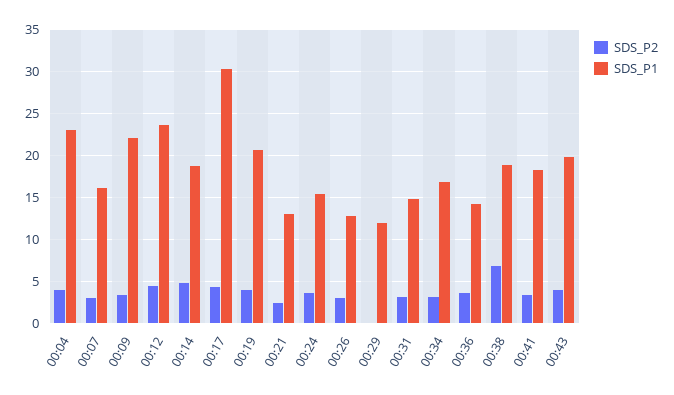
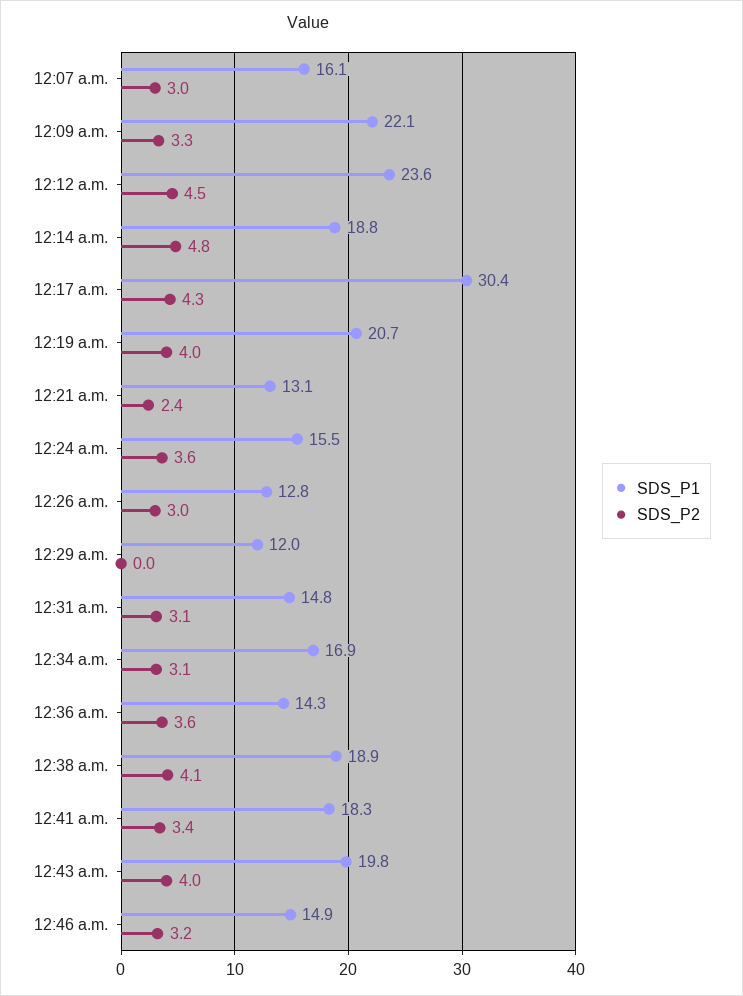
SDS_P2, 00:04: 4 -> none
SDS_P1, 00:04: 23 -> none
SDS_P2, 00:38: 7 -> 4.1
SDS_P1, 12:46 a.m.: none -> 14.9
SDS_P2, 12:46 a.m.: none -> 3.2

